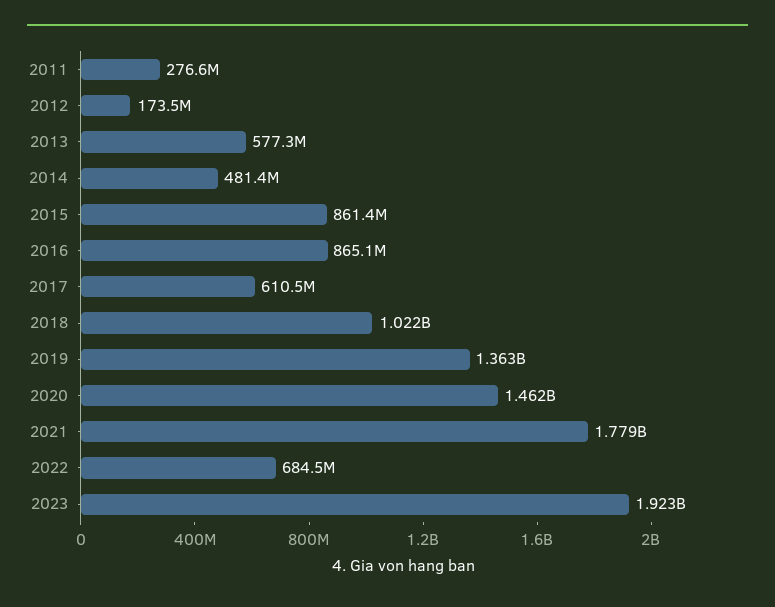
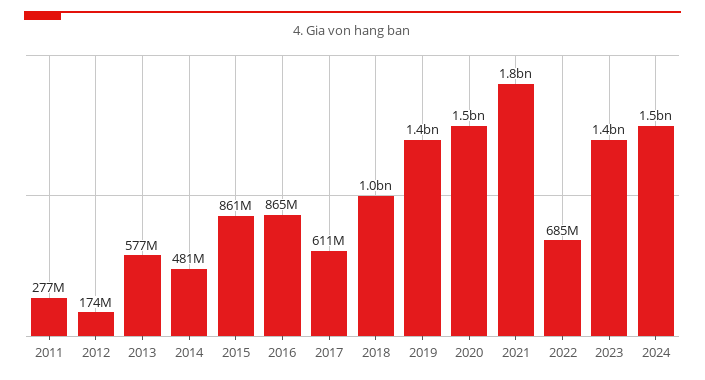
2023: 1923000000 -> 1400000000
2024: none -> 1500000000

